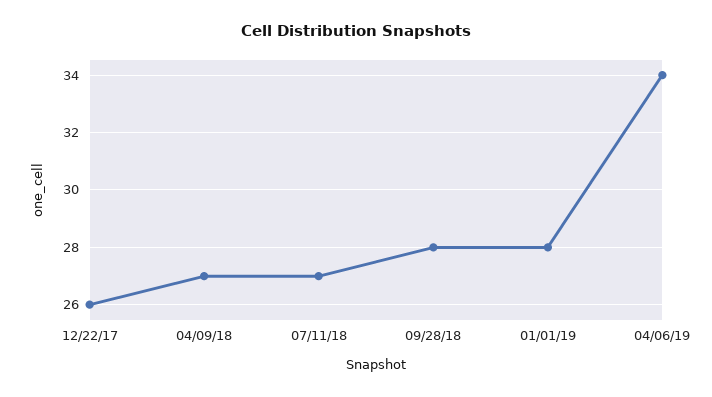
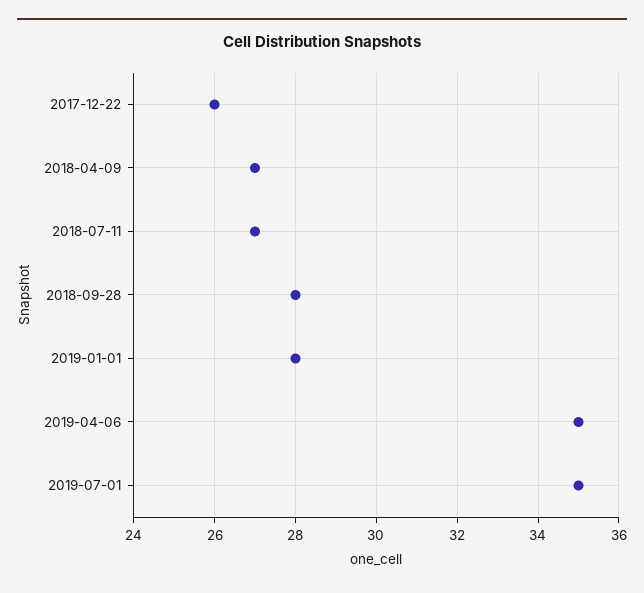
04/06/19: 34 -> 35
2019-07-01: none -> 35

